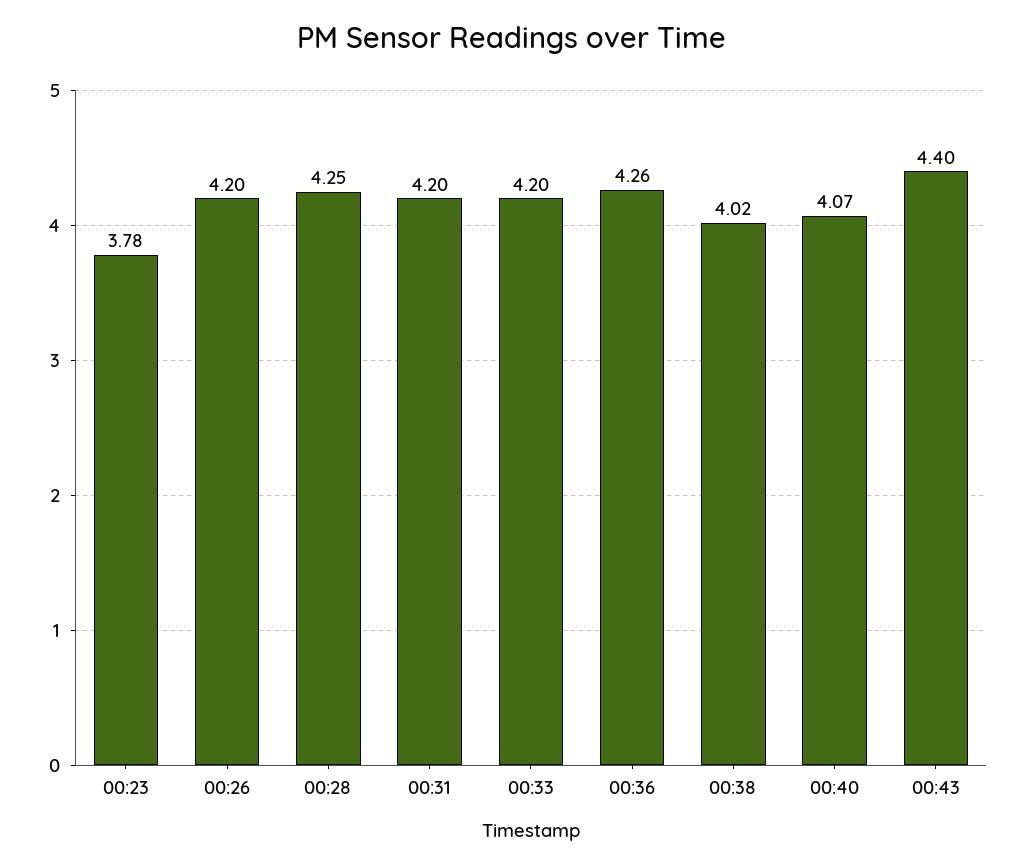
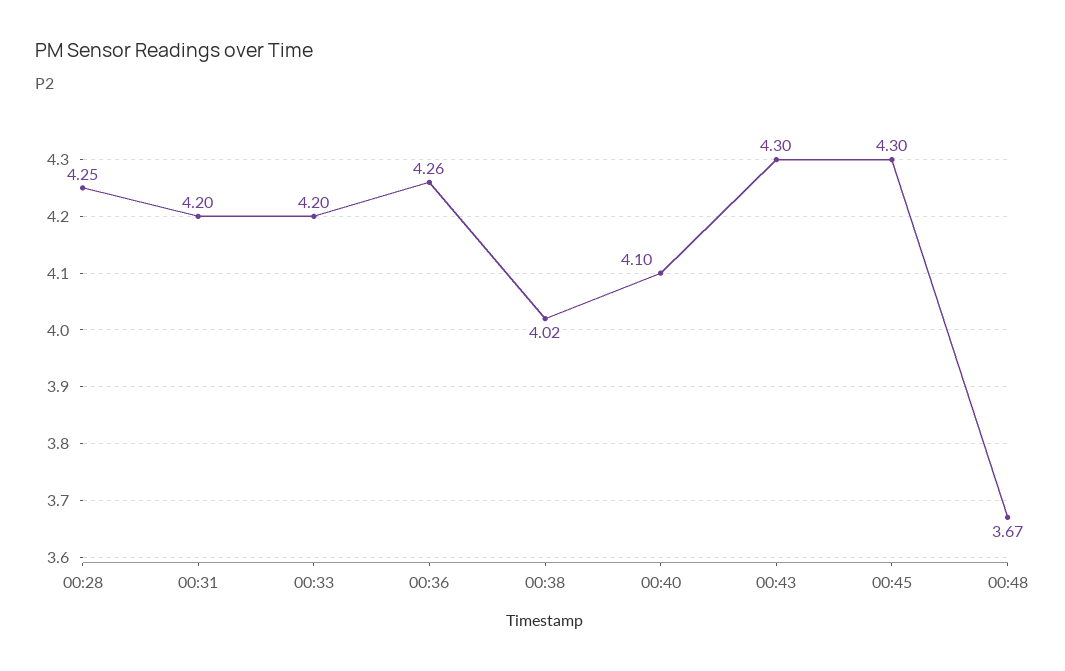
00:23: 3.78 -> none
00:26: 4.2 -> none
00:40: 4.07 -> 4.1
00:43: 4.4 -> 4.3
00:45: none -> 4.3
00:48: none -> 3.67

